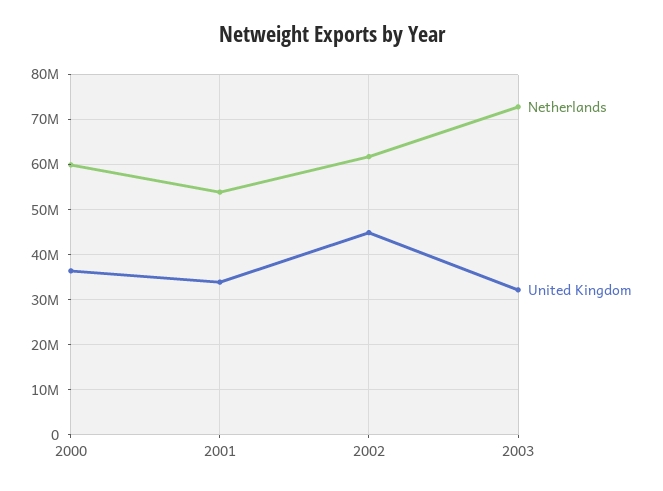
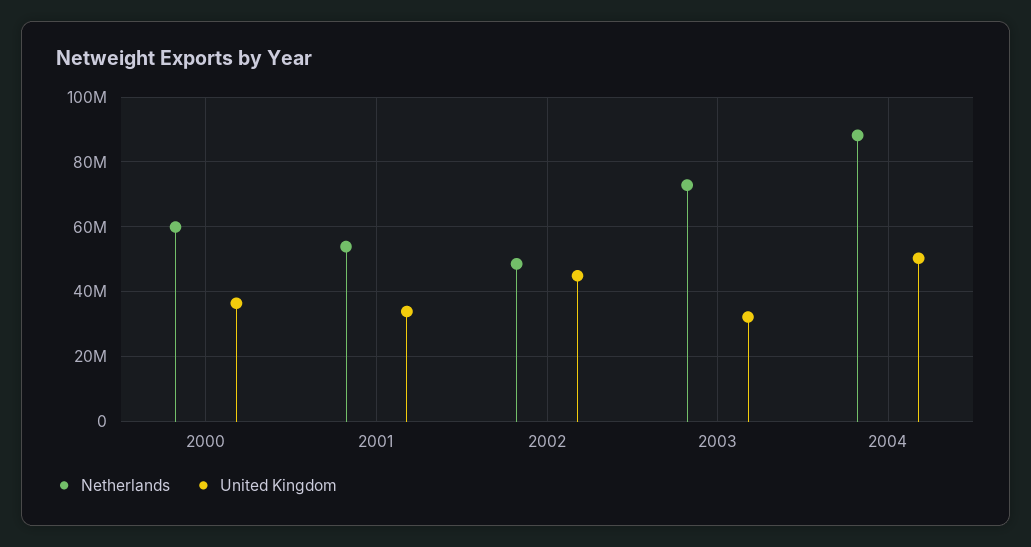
Netherlands, 2002: 62000000 -> 48000000
Netherlands, 2004: none -> 88000000
United Kingdom, 2004: none -> 50000000

